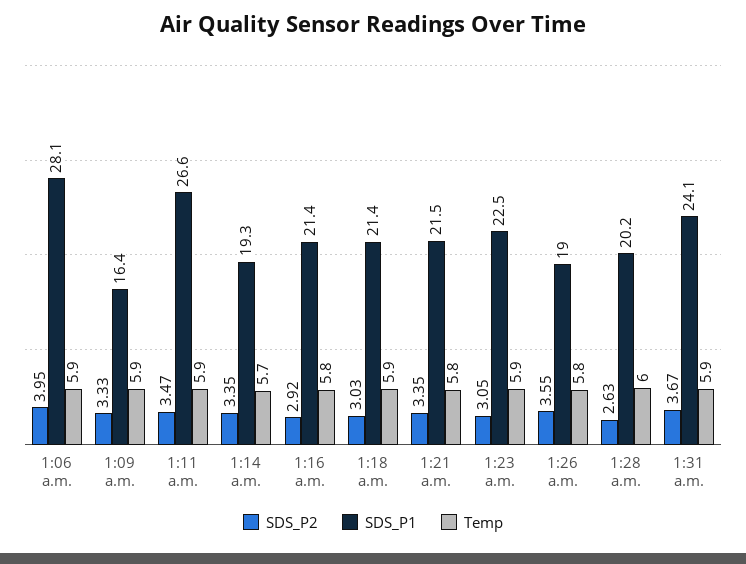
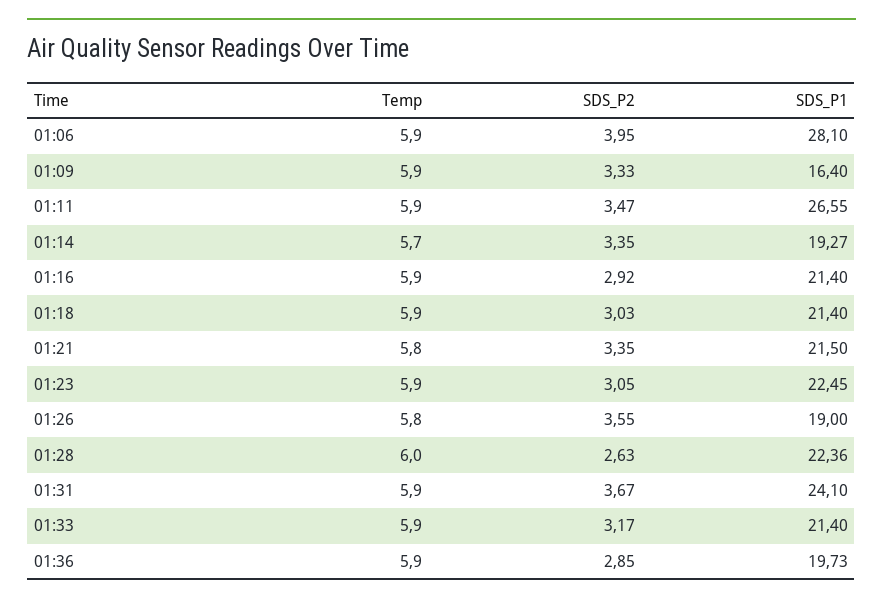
Temp, 1:16 a.m.: 5.8 -> 5.9
SDS_P1, 1:28 a.m.: 20.2 -> 22.36
Temp, 01:33: none -> 5.9
SDS_P2, 01:33: none -> 3.17
SDS_P1, 01:33: none -> 21.4
Temp, 01:36: none -> 5.9
SDS_P2, 01:36: none -> 2.85
SDS_P1, 01:36: none -> 19.73

